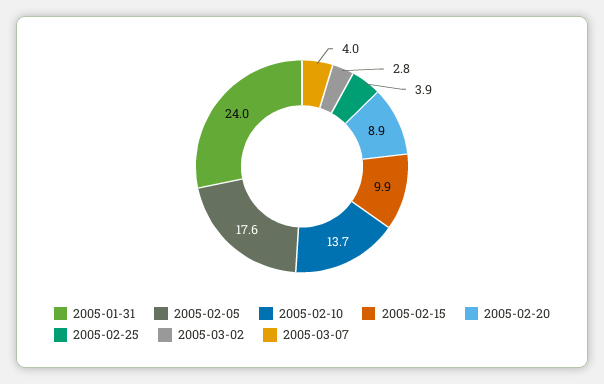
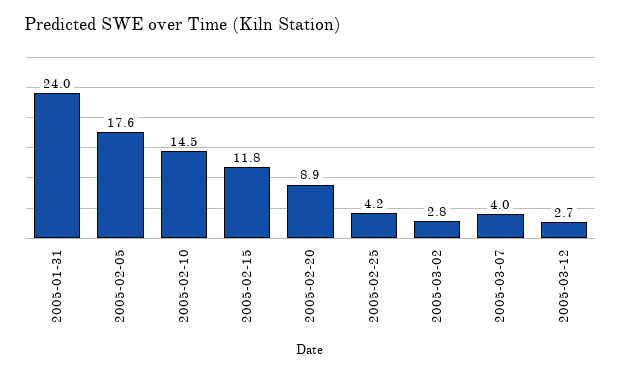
2005-02-10: 13.7 -> 14.5
2005-02-15: 9.9 -> 11.8
2005-02-25: 3.9 -> 4.2
2005-03-12: none -> 2.7

